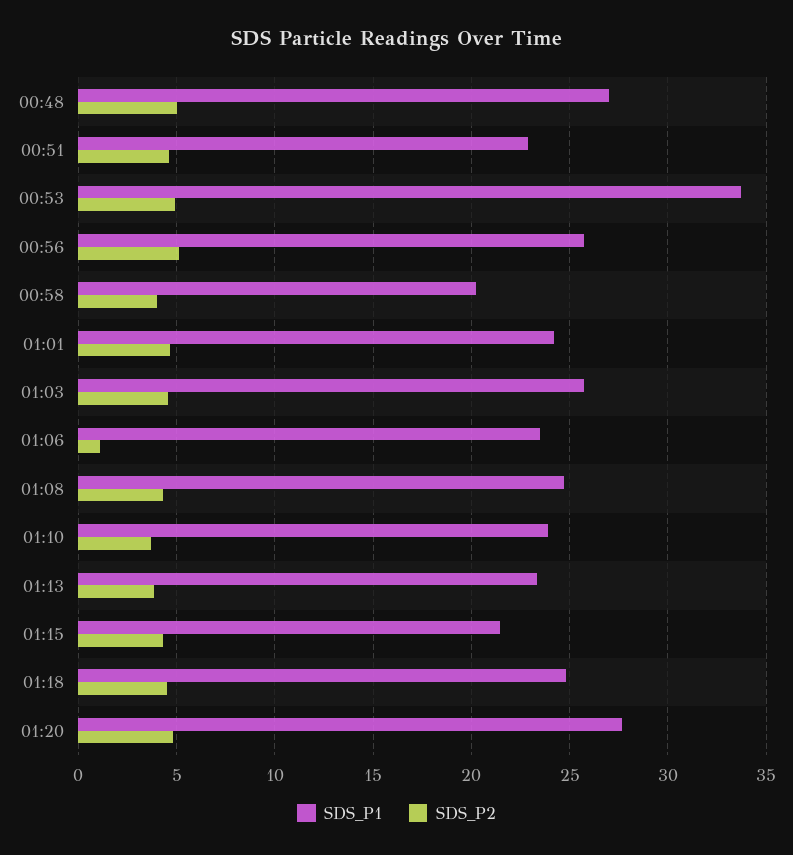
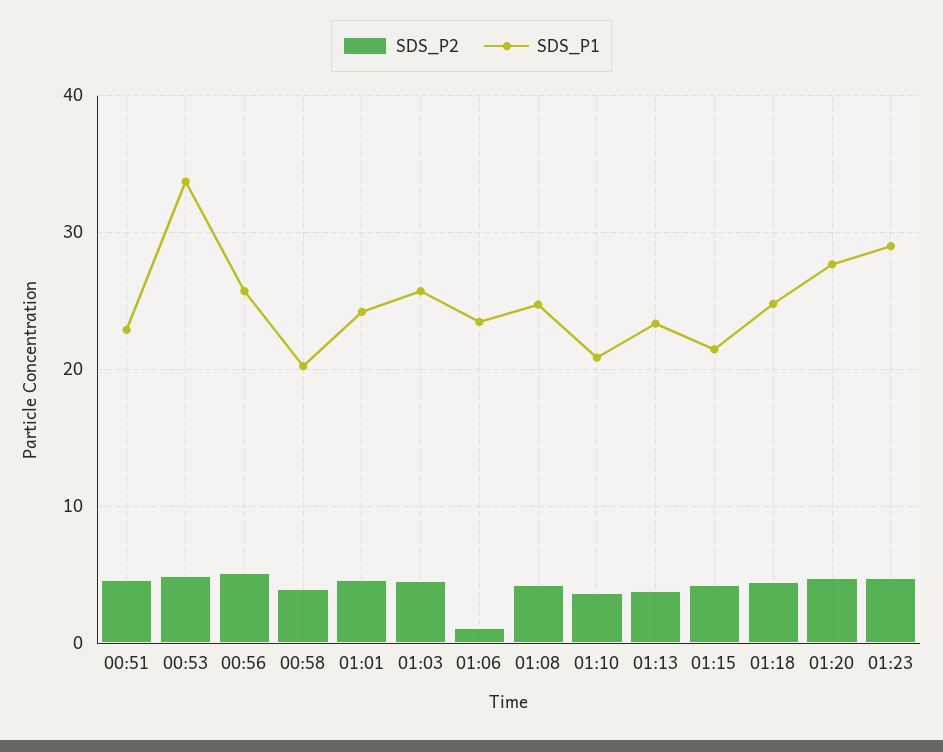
SDS_P1, 00:48: 27 -> none
SDS_P2, 00:48: 5 -> none
SDS_P1, 01:10: 24 -> 21
SDS_P2, 01:23: none -> 5
SDS_P1, 01:23: none -> 29

